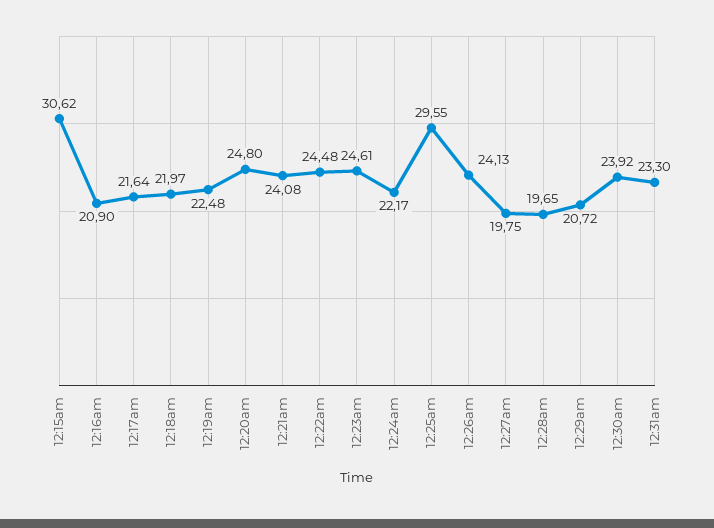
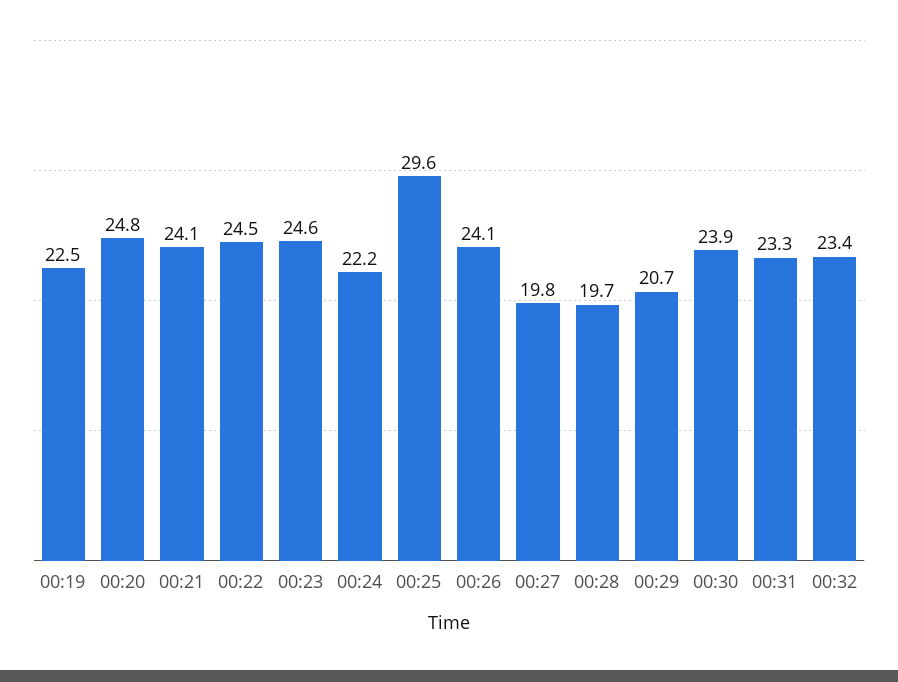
12:15am: 30.62 -> none
12:16am: 20.9 -> none
12:17am: 21.64 -> none
12:18am: 21.97 -> none
00:32: none -> 23.4

